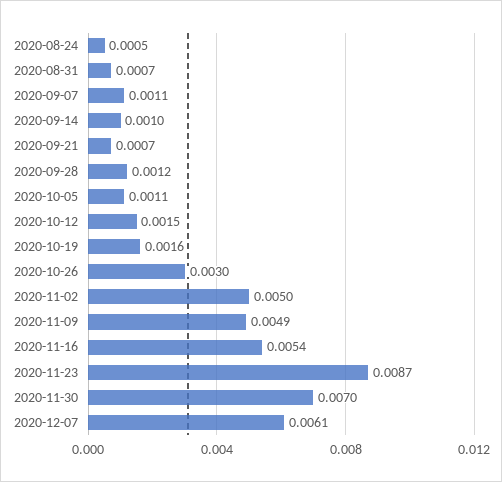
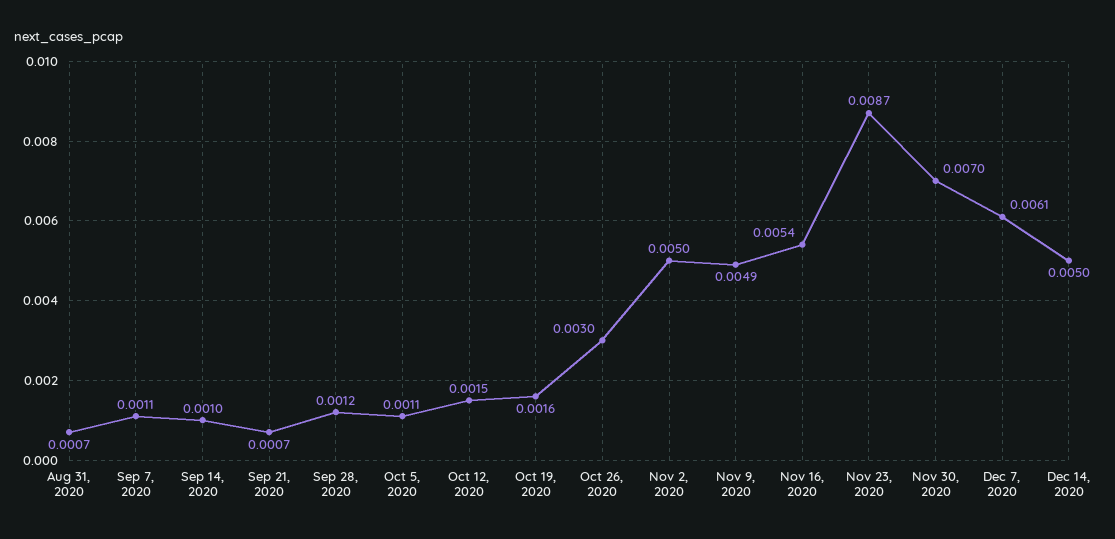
2020-08-24: 0.0005 -> none
Dec 14, 2020: none -> 0.005

